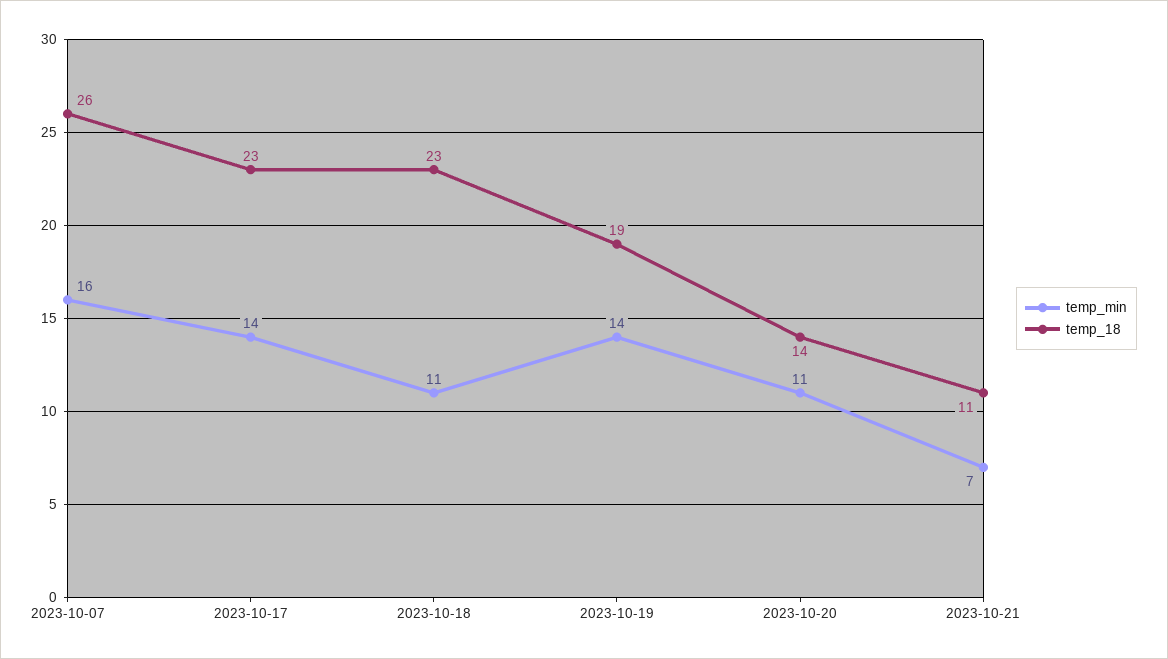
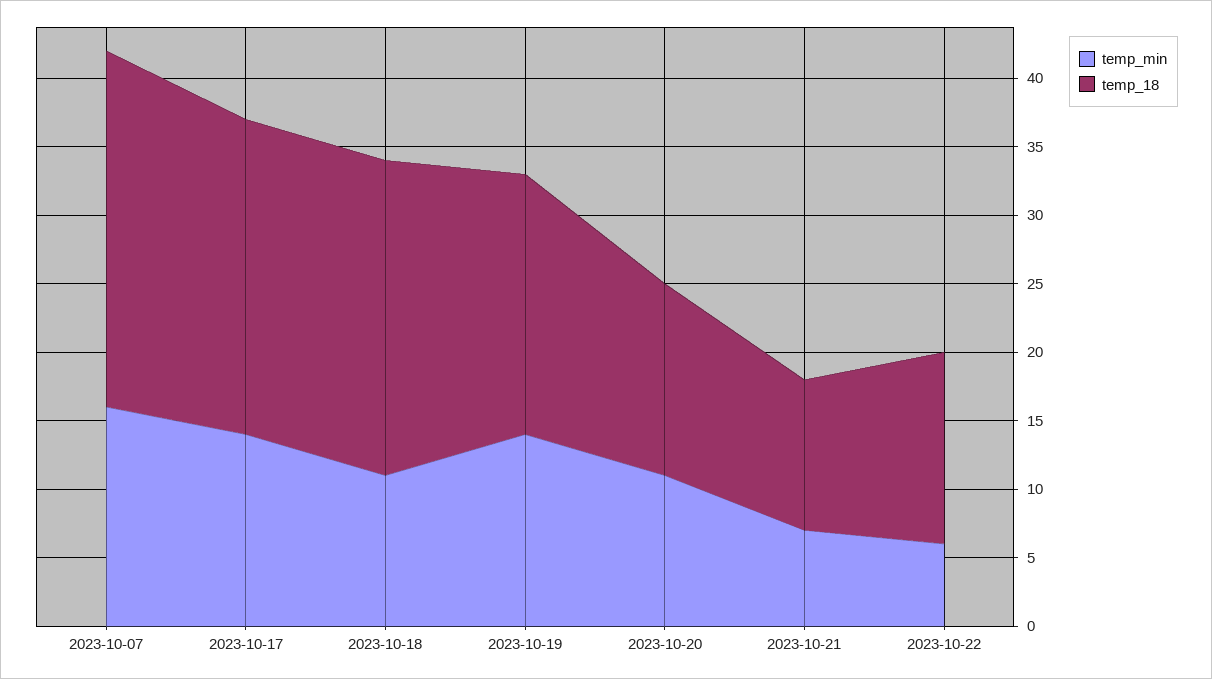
temp_min, 2023-10-22: none -> 6
temp_18, 2023-10-22: none -> 14

